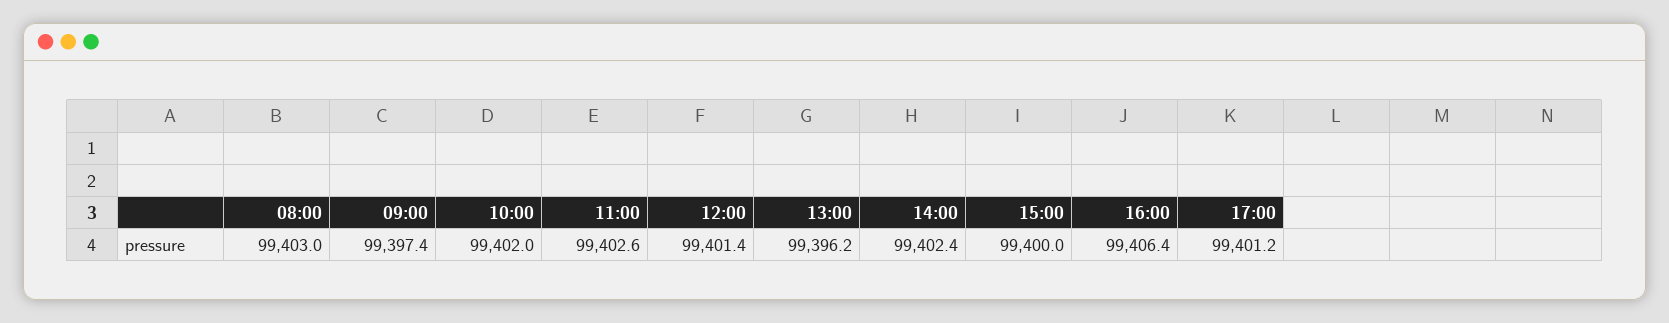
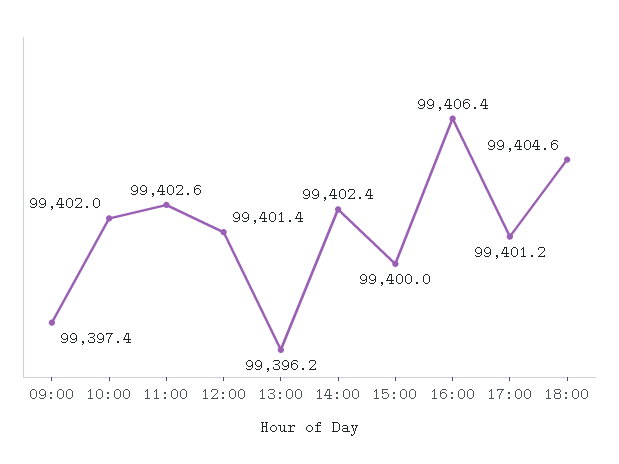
08:00: 99403 -> none
18:00: none -> 99404.6

